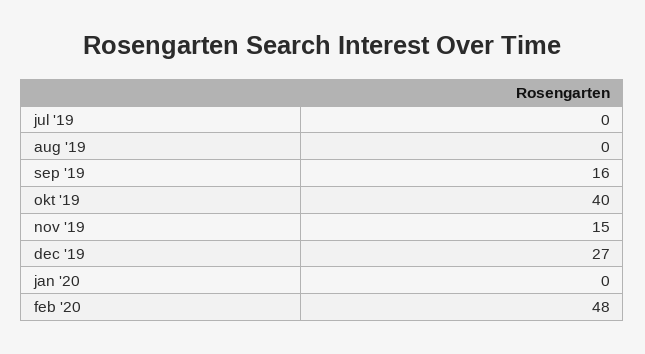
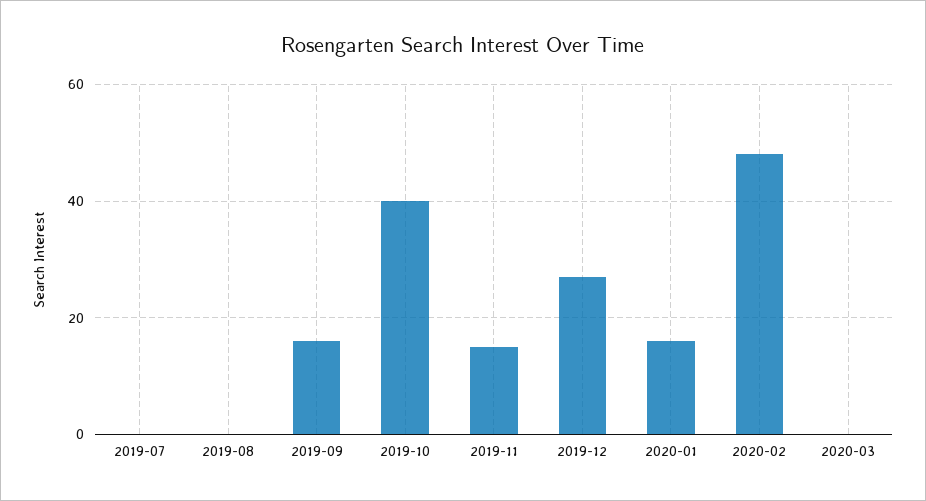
jan '20: 0 -> 15
2020-03: none -> 0

